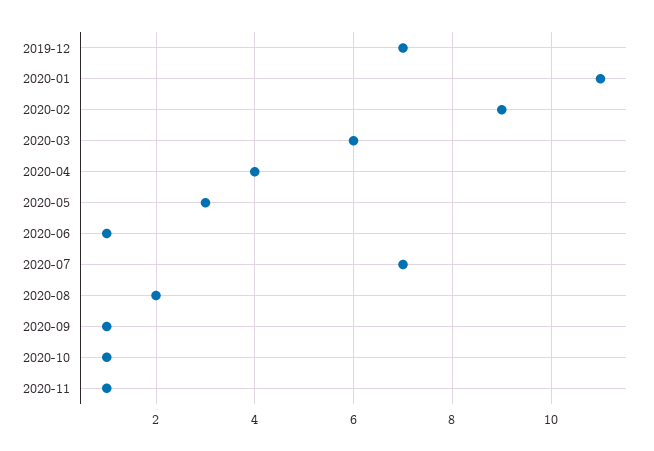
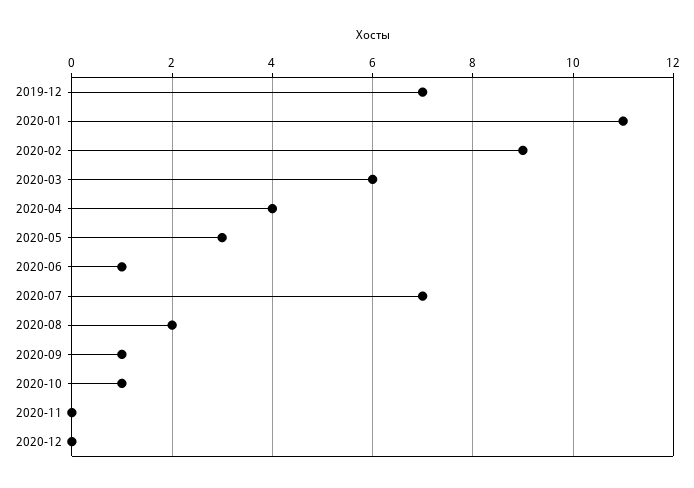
2020-11: 1 -> 0
2020-12: none -> 0

